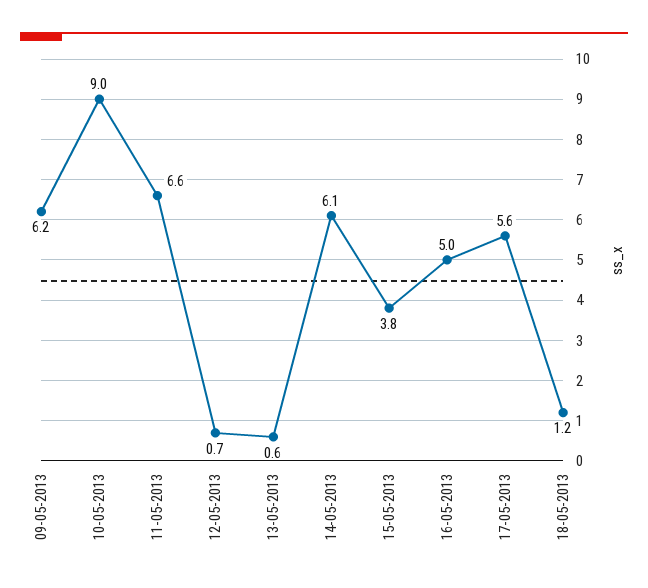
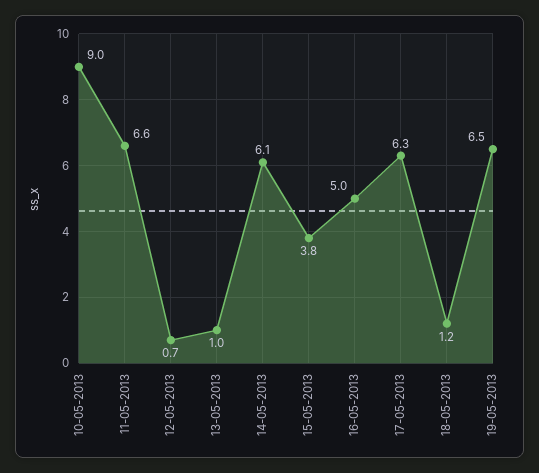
09-05-2013: 6.2 -> none
13-05-2013: 0.6 -> 1
17-05-2013: 5.6 -> 6.3
19-05-2013: none -> 6.5

